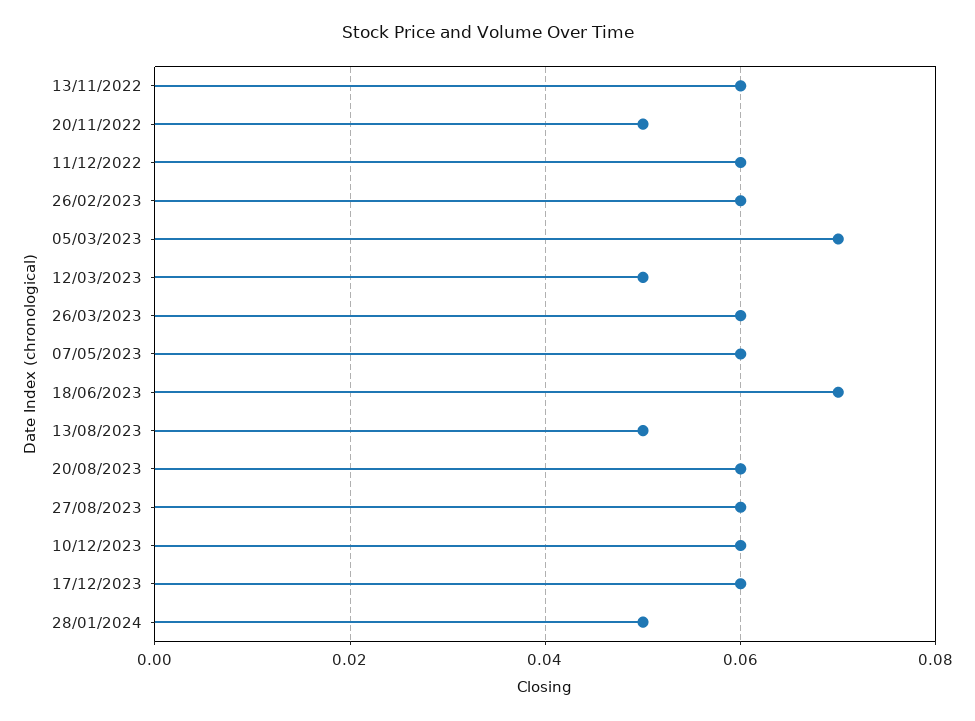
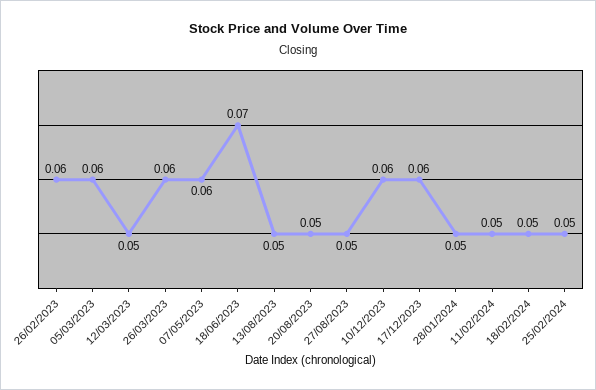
13/11/2022: 0.06 -> none
20/11/2022: 0.05 -> none
11/12/2022: 0.06 -> none
05/03/2023: 0.07 -> 0.06
20/08/2023: 0.06 -> 0.05
27/08/2023: 0.06 -> 0.05
11/02/2024: none -> 0.05
18/02/2024: none -> 0.05
25/02/2024: none -> 0.05

